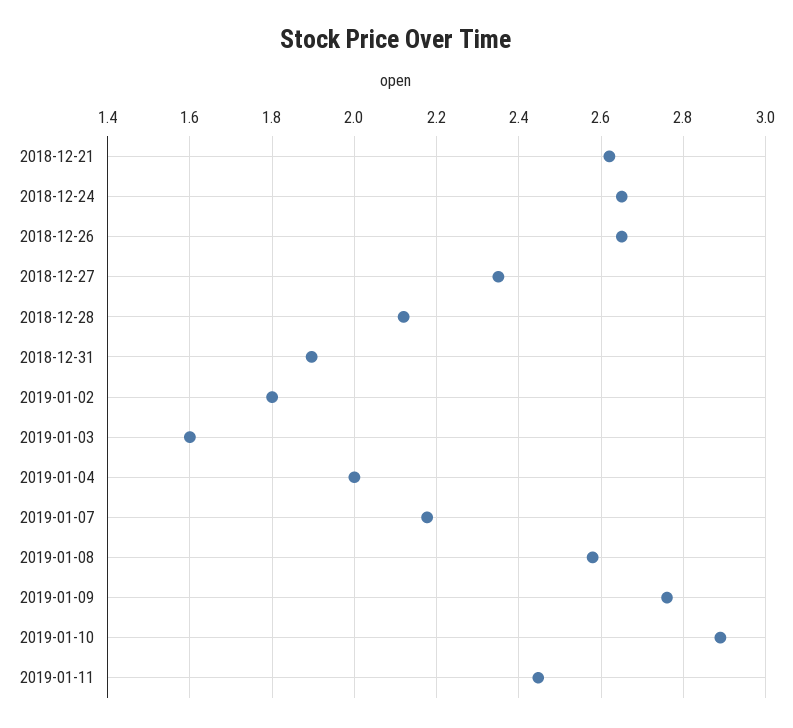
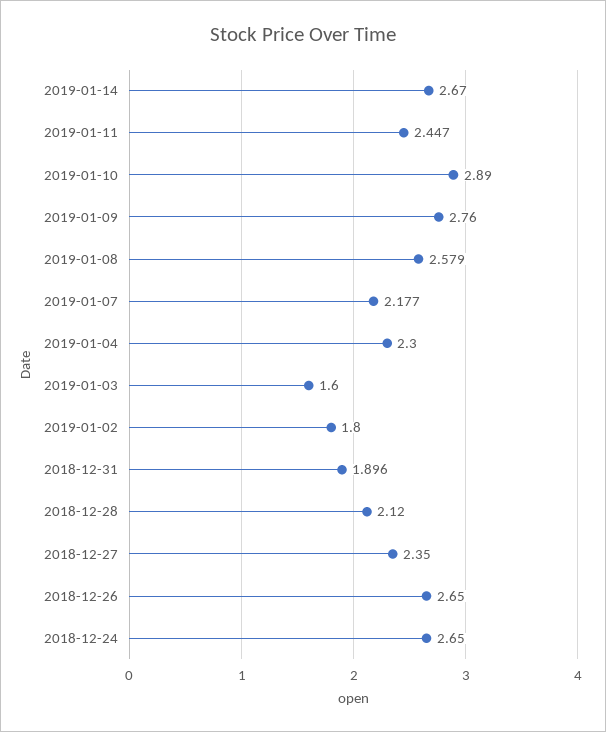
2018-12-21: 2.62 -> none
2019-01-04: 2 -> 2.3
2019-01-14: none -> 2.67

